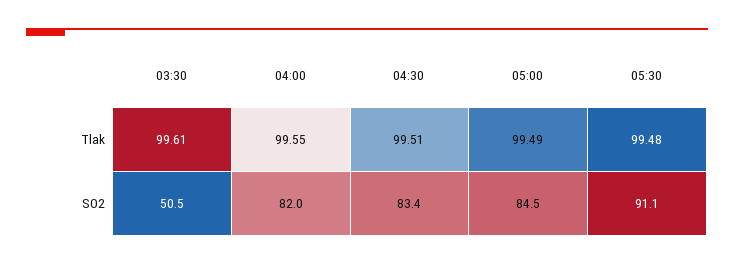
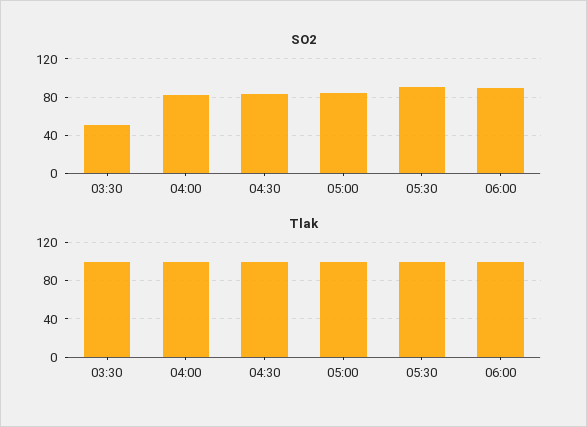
SO2, 06:00: none -> 90
Tlak, 06:00: none -> 100

